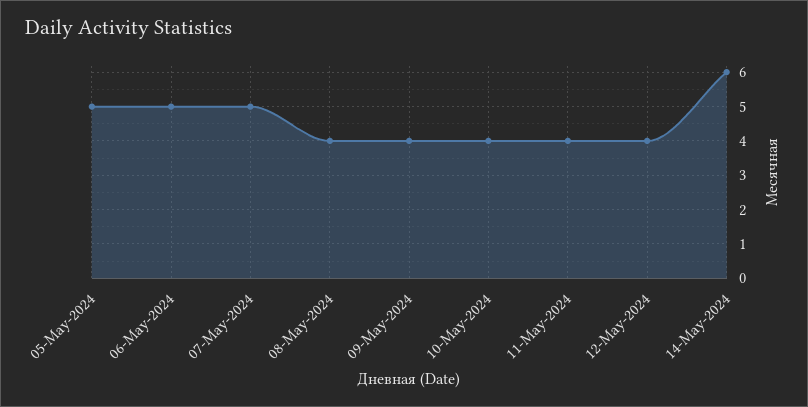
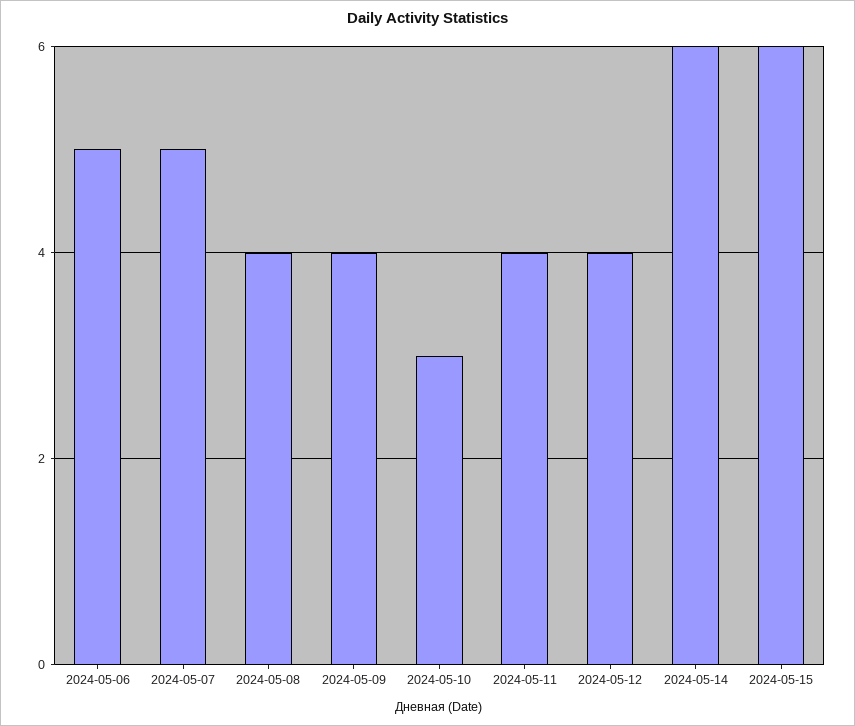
05-May-2024: 5 -> none
10-May-2024: 4 -> 3
2024-05-15: none -> 6

